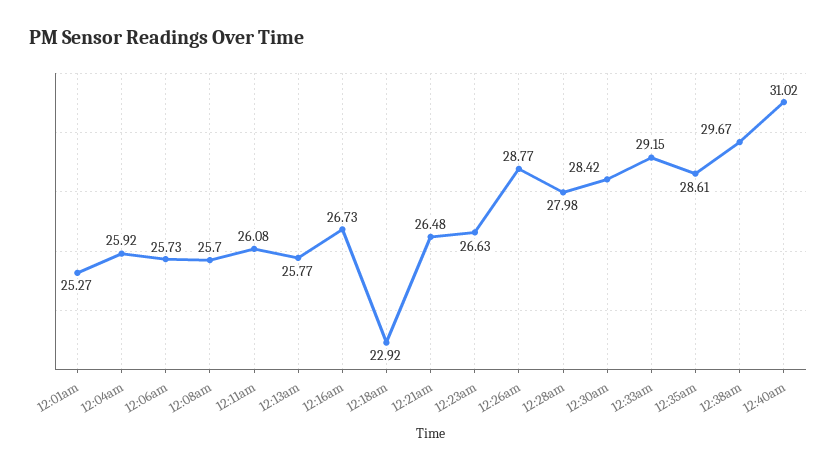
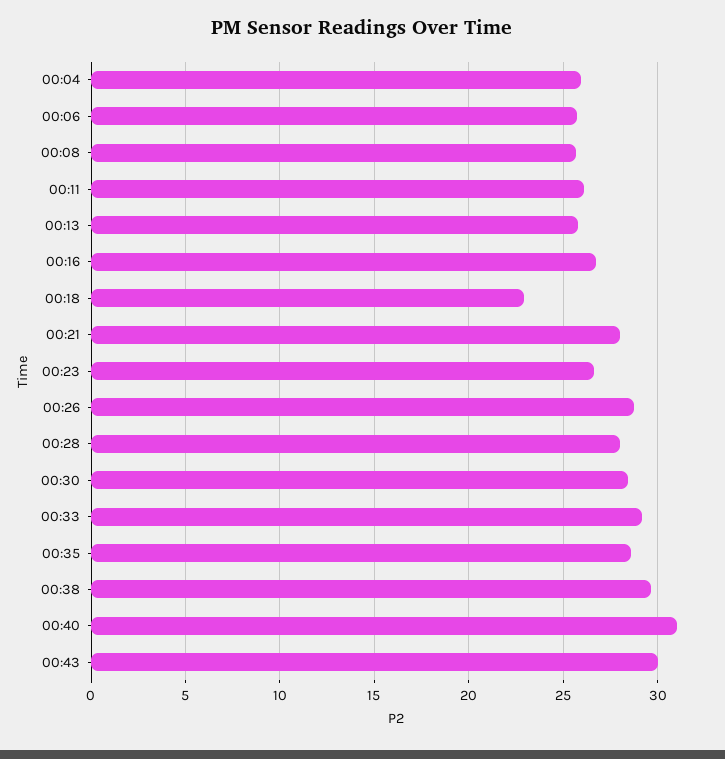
12:01am: 25.27 -> none
12:21am: 26.48 -> 28
00:43: none -> 30

